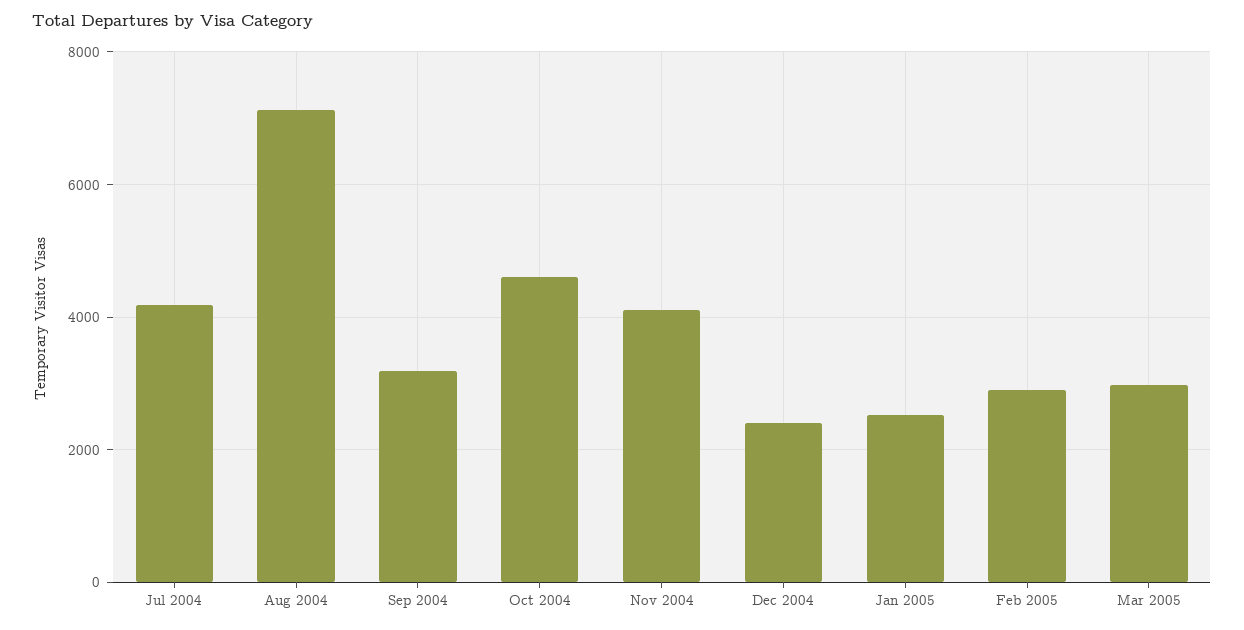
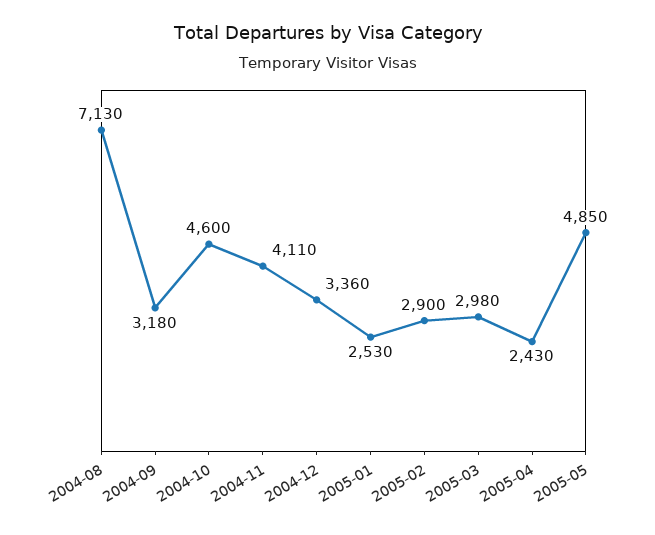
Jul 2004: 4200 -> none
Dec 2004: 2400 -> 3360
2005-04: none -> 2430
2005-05: none -> 4850

